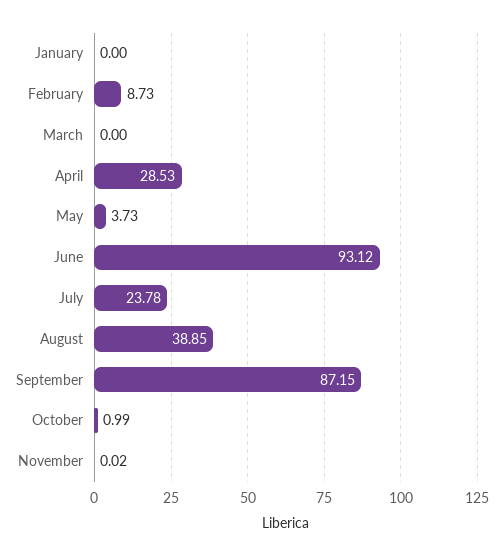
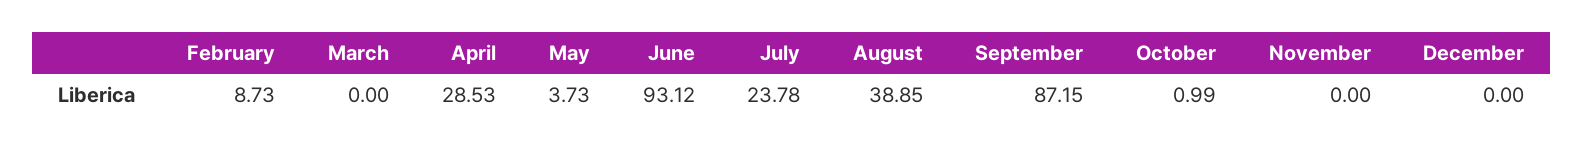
January: 0 -> none
November: 0.02 -> 0
December: none -> 0

